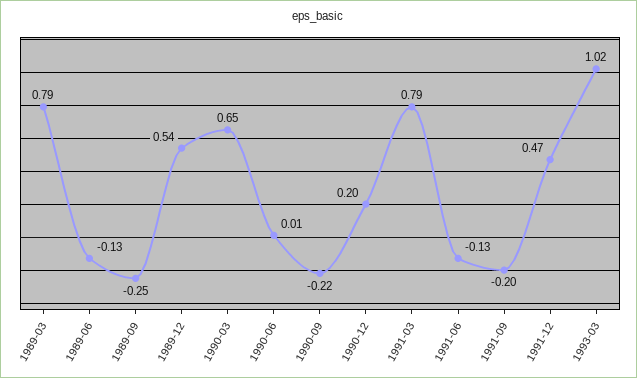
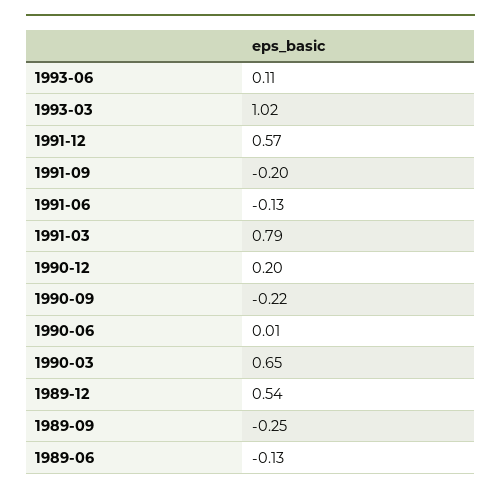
1989-03: 0.79 -> none
1991-12: 0.47 -> 0.57
1993-06: none -> 0.11

